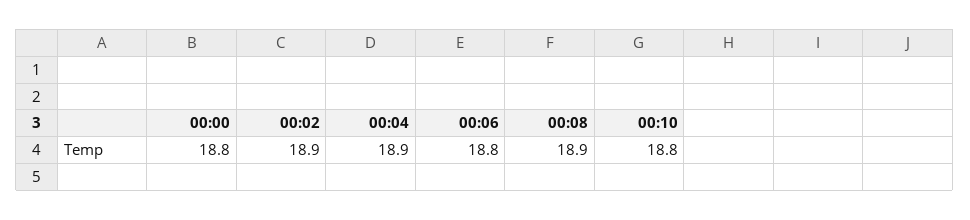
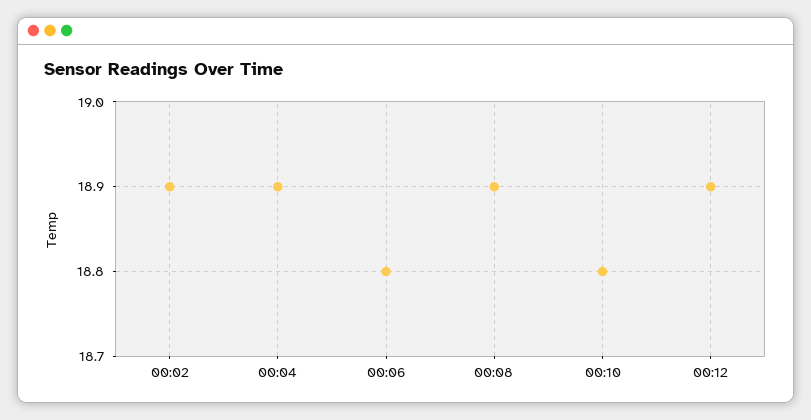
00:00: 18.8 -> none
00:12: none -> 18.9

